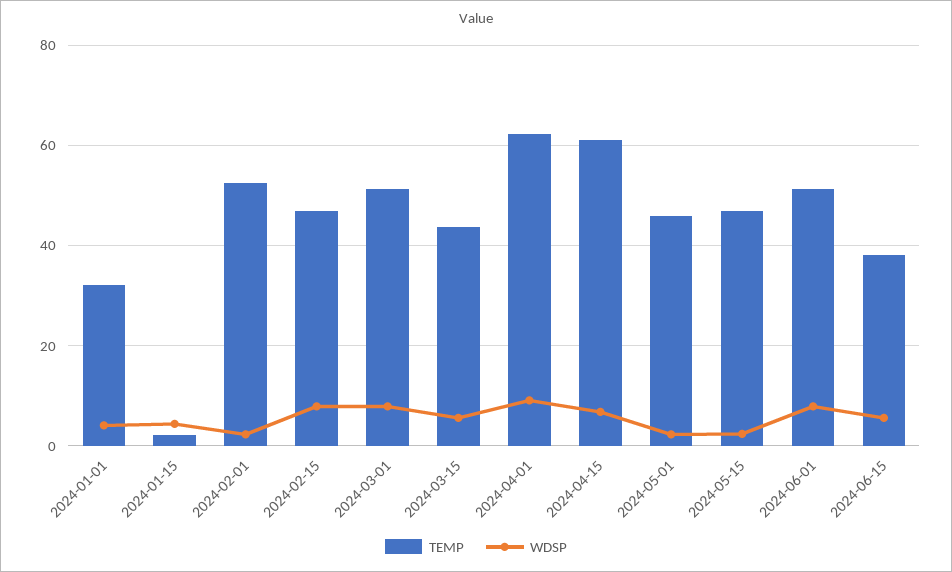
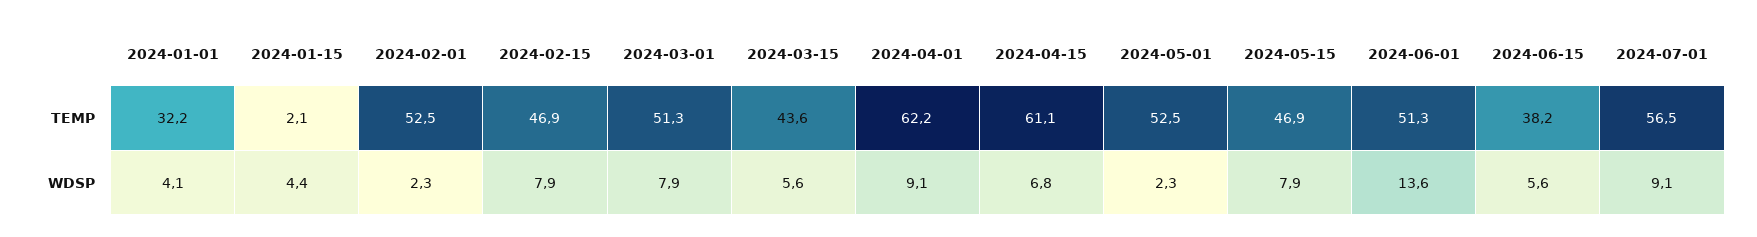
TEMP, 2024-05-01: 46 -> 52.5
WDSP, 2024-05-15: 2 -> 7.9
WDSP, 2024-06-01: 8 -> 13.6
TEMP, 2024-07-01: none -> 56.5
WDSP, 2024-07-01: none -> 9.1

